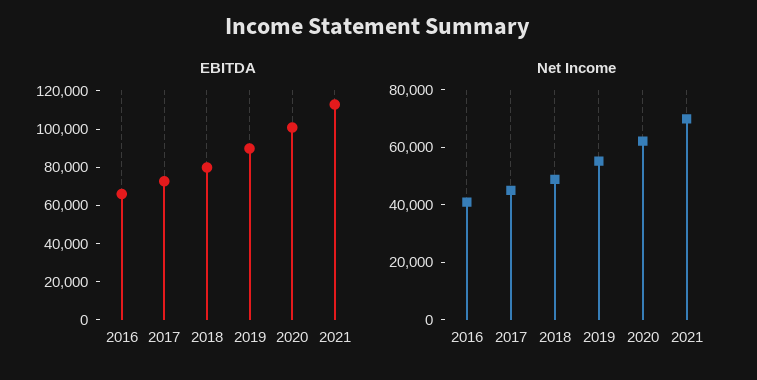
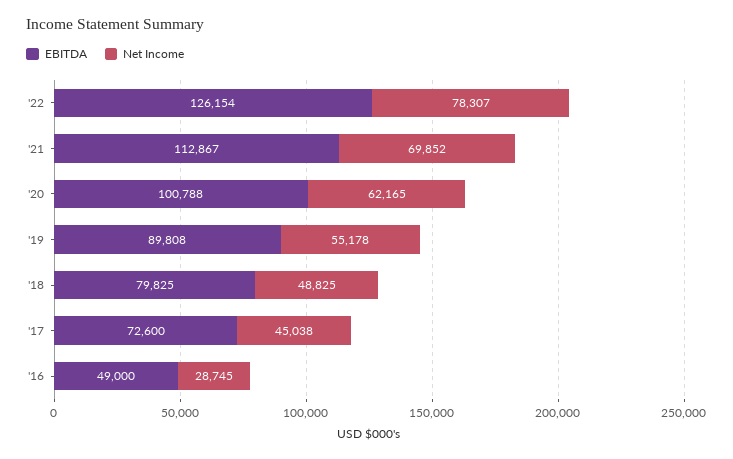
EBITDA, 2016: 65000 -> 49000
Net Income, 2016: 40000 -> 28745
EBITDA, '22: none -> 126154
Net Income, '22: none -> 78307

